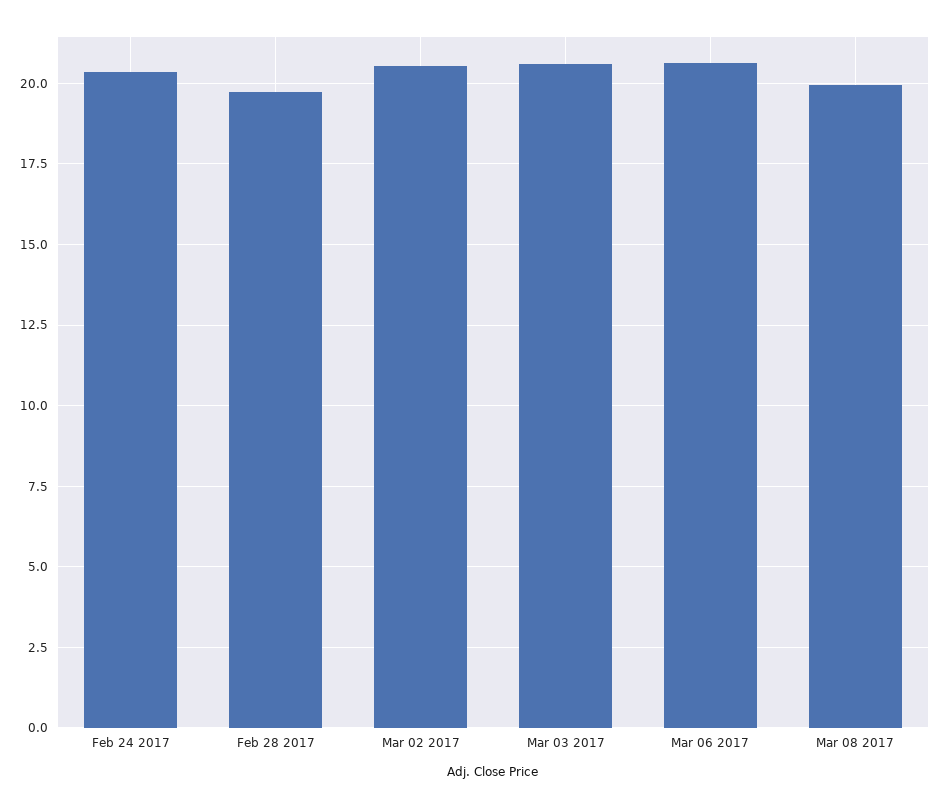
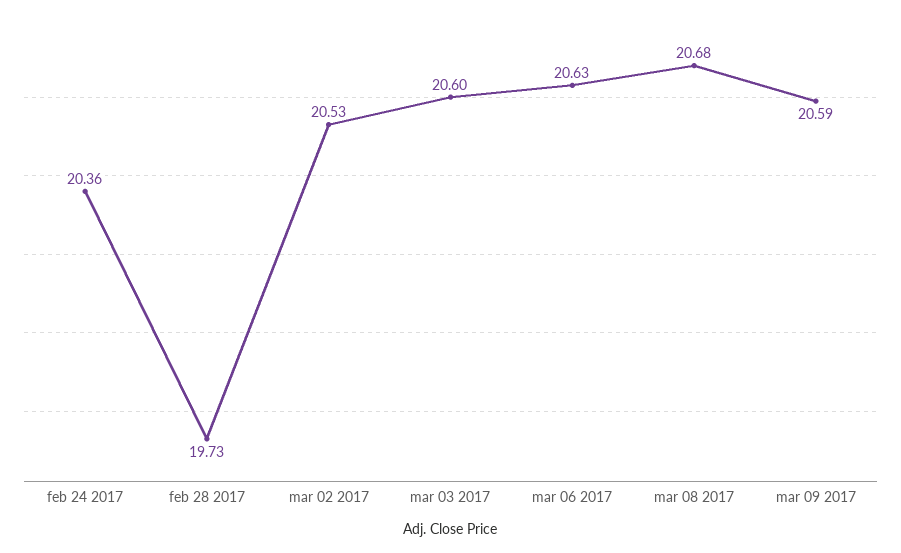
Mar 08 2017: 20 -> 20.68
mar 09 2017: none -> 20.59

